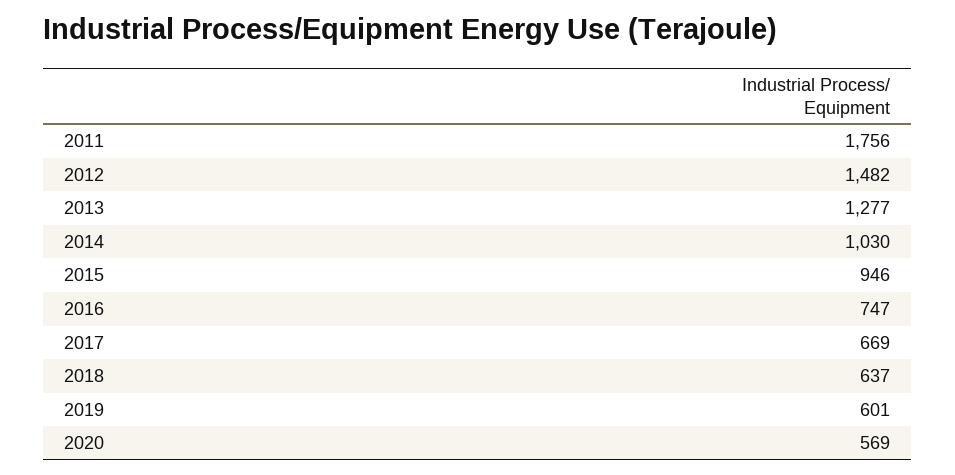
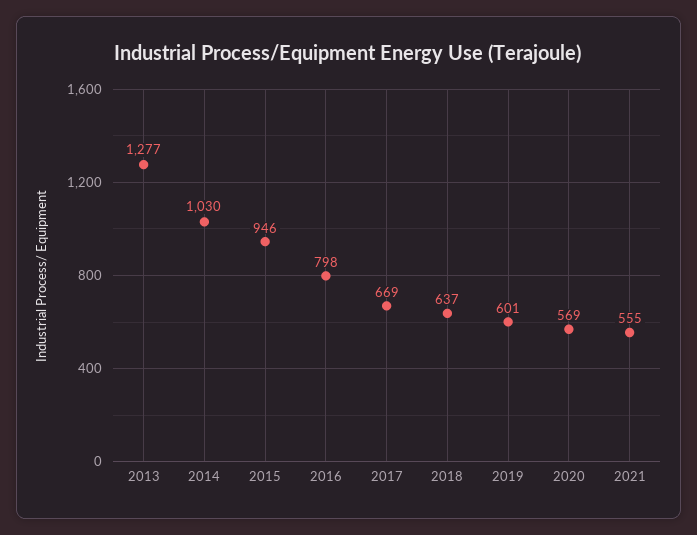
2011: 1756 -> none
2012: 1482 -> none
2016: 747 -> 798
2021: none -> 555

